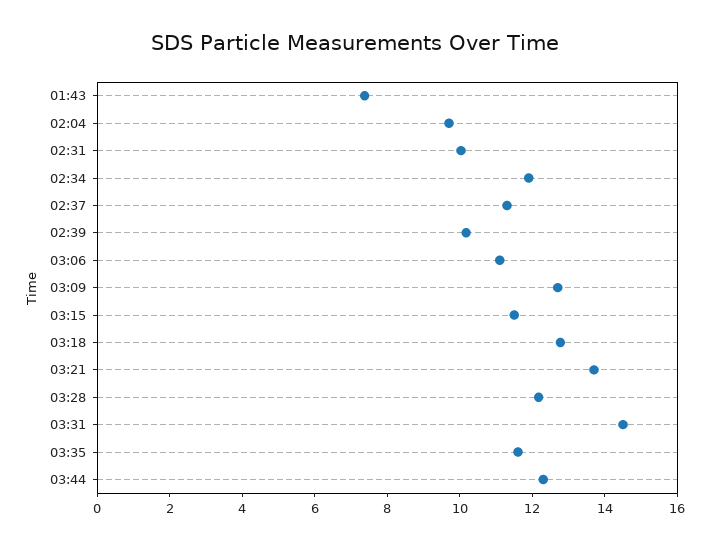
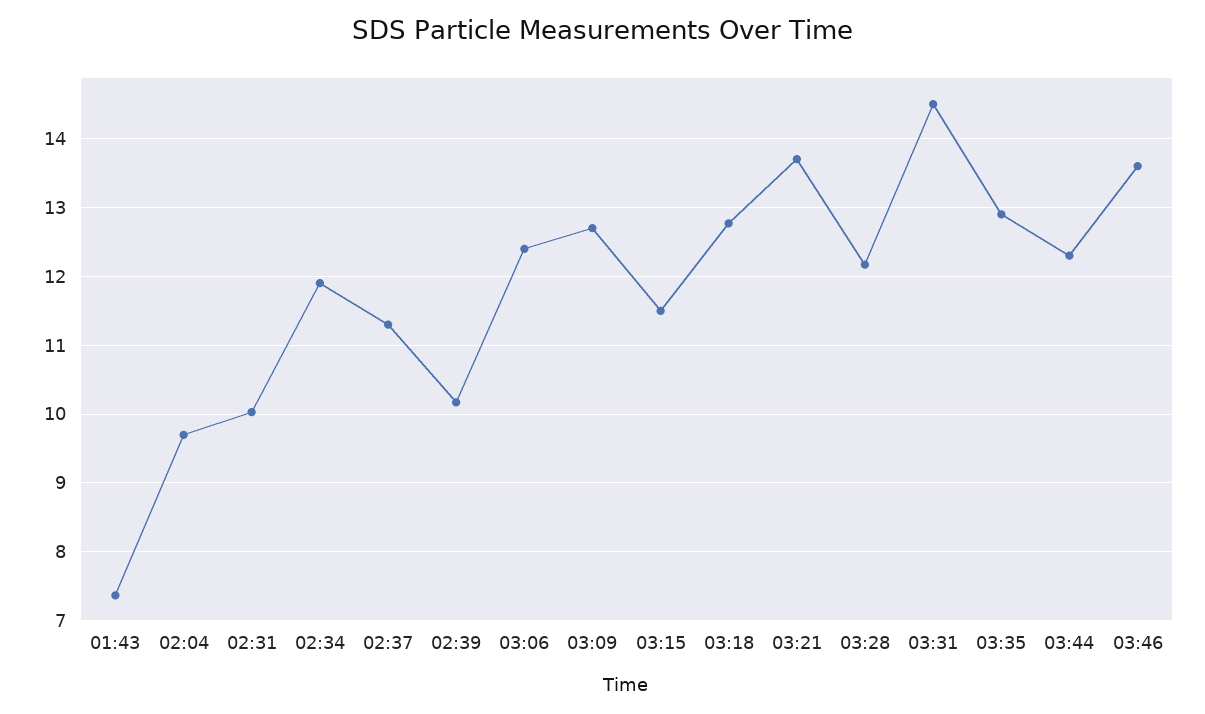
03:06: 11 -> 12.4
03:35: 11.5 -> 12.9
03:46: none -> 13.6

